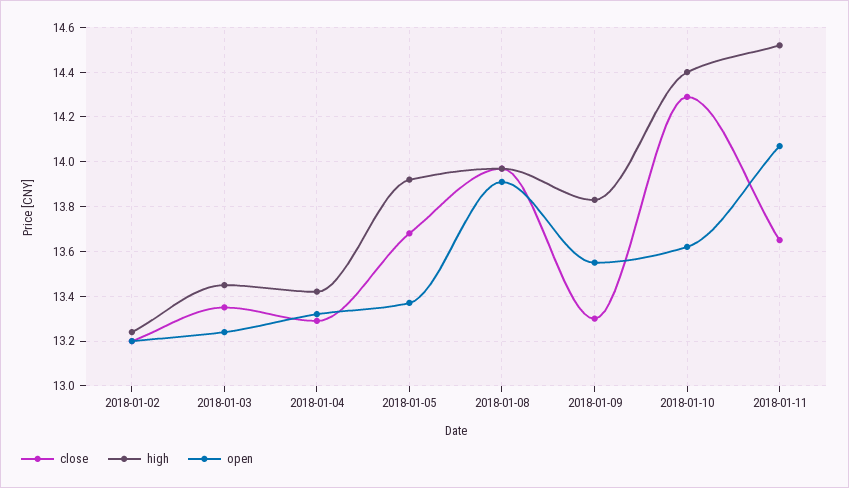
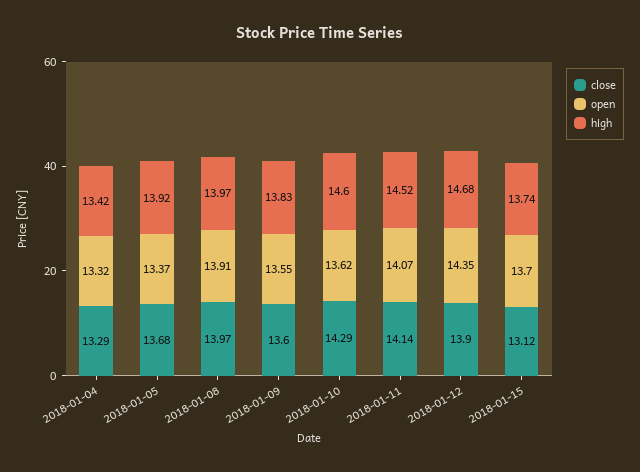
close, 2018-01-02: 13.2 -> none
high, 2018-01-02: 13.25 -> none
open, 2018-01-02: 13.2 -> none
close, 2018-01-03: 13.35 -> none
high, 2018-01-03: 13.45 -> none
open, 2018-01-03: 13.25 -> none
close, 2018-01-09: 13.3 -> 13.6
high, 2018-01-10: 14.4 -> 14.6
close, 2018-01-11: 13.65 -> 14.14
close, 2018-01-12: none -> 13.9
open, 2018-01-12: none -> 14.35
high, 2018-01-12: none -> 14.68
close, 2018-01-15: none -> 13.12
open, 2018-01-15: none -> 13.7
high, 2018-01-15: none -> 13.74

